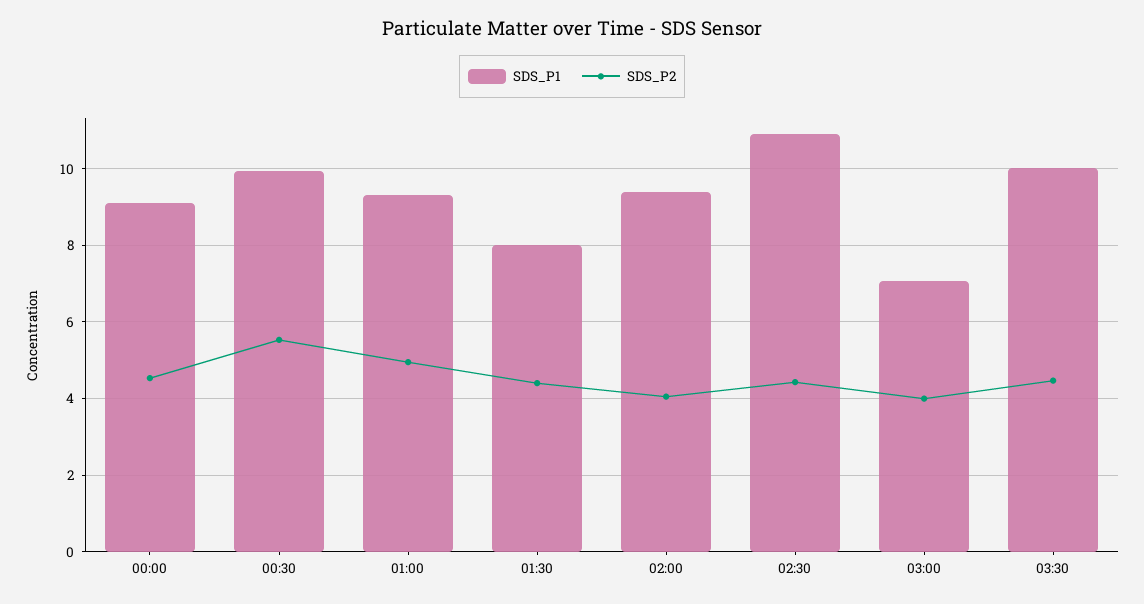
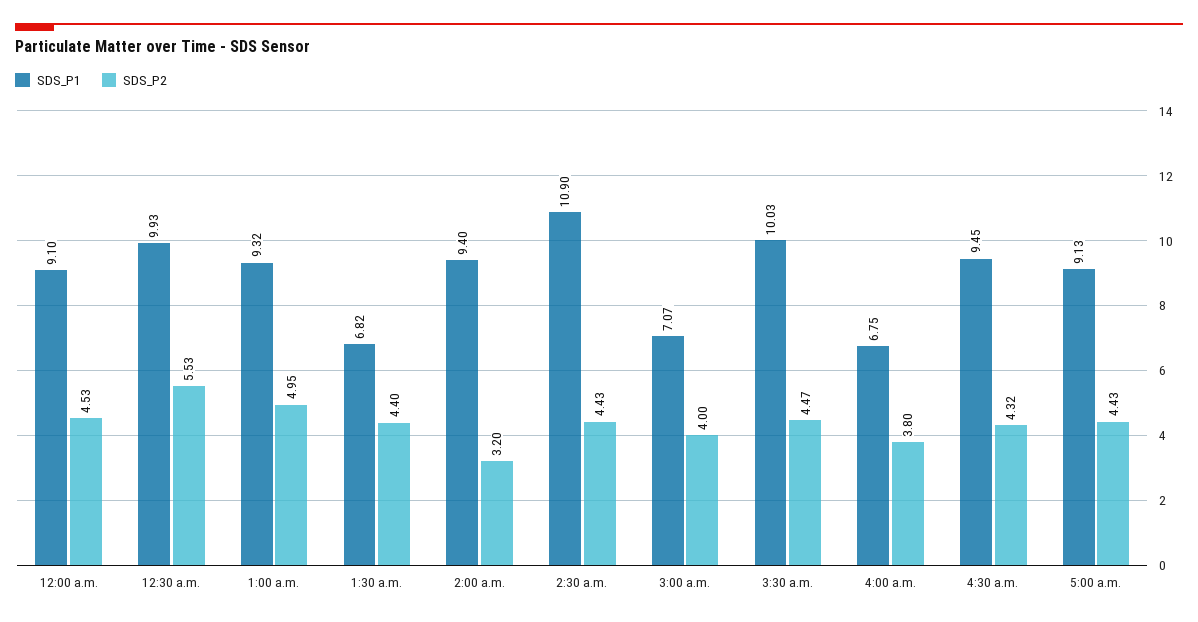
SDS_P1, 01:30: 8 -> 6.82
SDS_P2, 02:00: 4 -> 3.2
SDS_P1, 4:00 a.m.: none -> 6.75
SDS_P2, 4:00 a.m.: none -> 3.8
SDS_P1, 4:30 a.m.: none -> 9.45
SDS_P2, 4:30 a.m.: none -> 4.32
SDS_P1, 5:00 a.m.: none -> 9.13
SDS_P2, 5:00 a.m.: none -> 4.43

